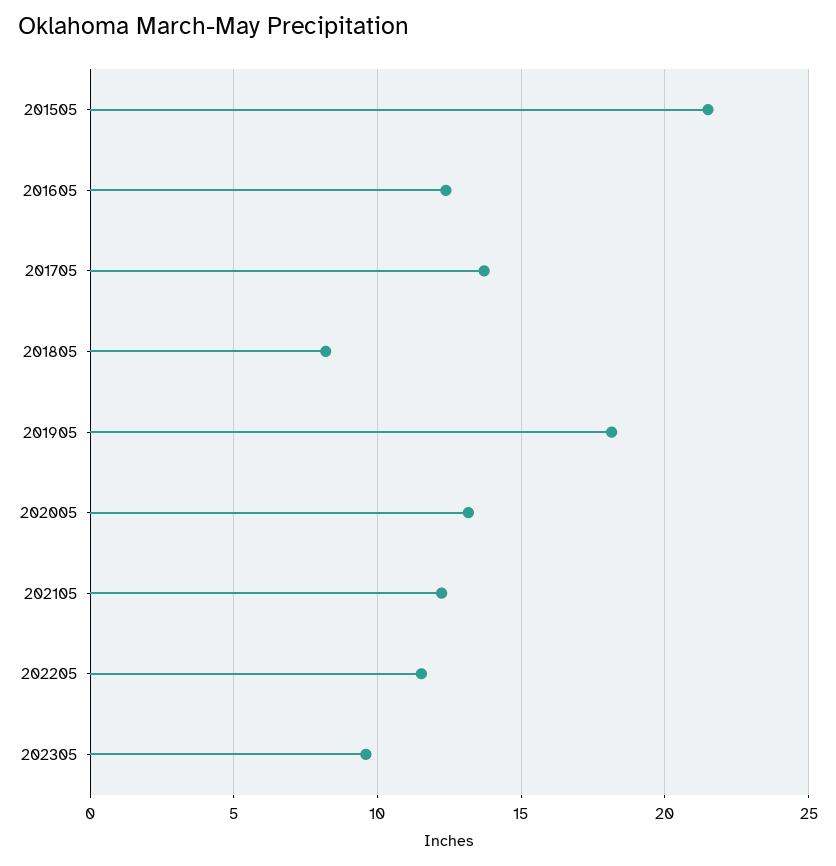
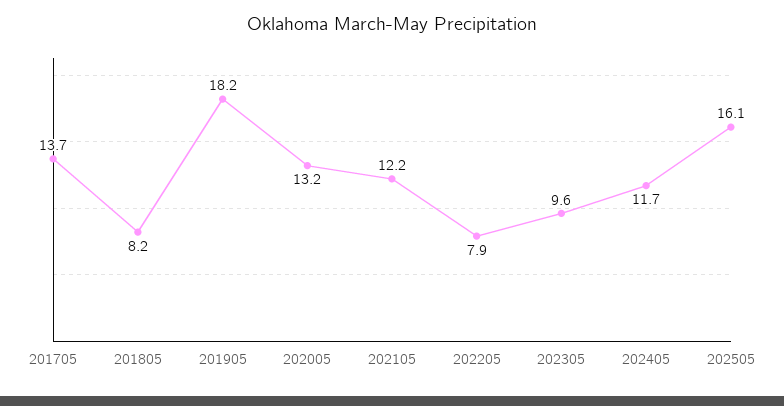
201505: 21.5 -> none
201605: 12.5 -> none
202205: 11.5 -> 7.9
202405: none -> 11.7
202505: none -> 16.1

